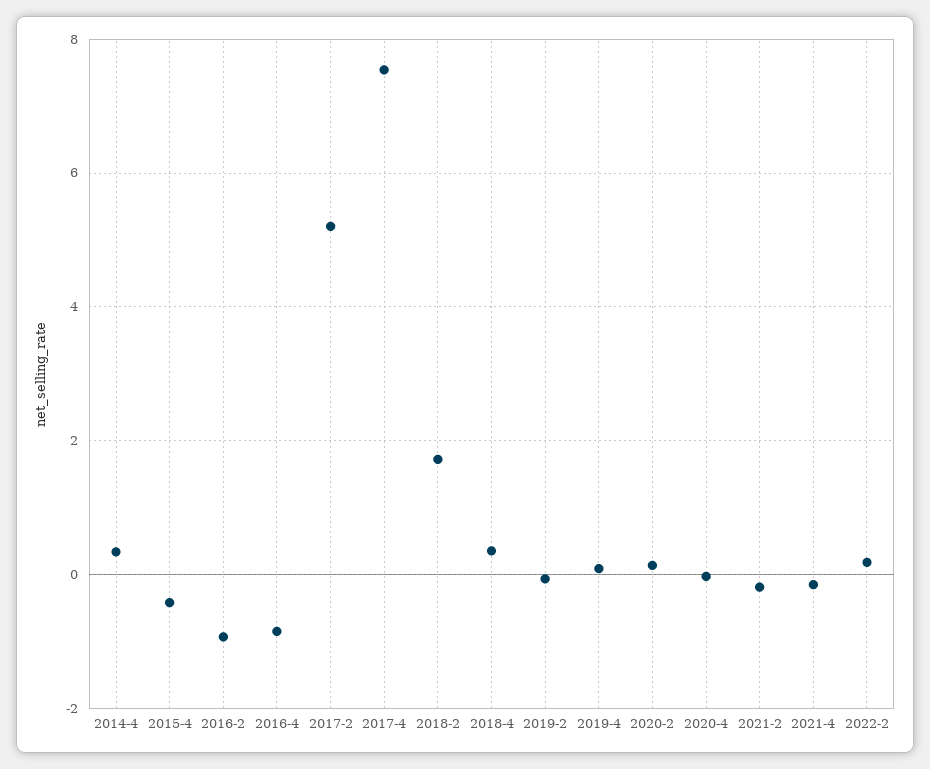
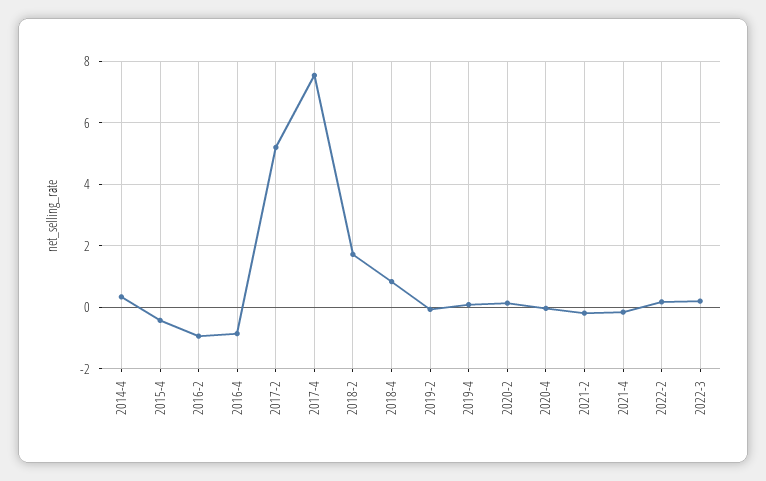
2018-4: 0.4 -> 0.8
2022-3: none -> 0.2

